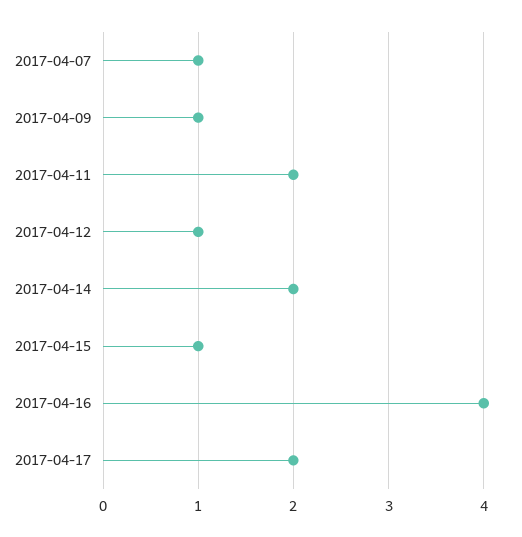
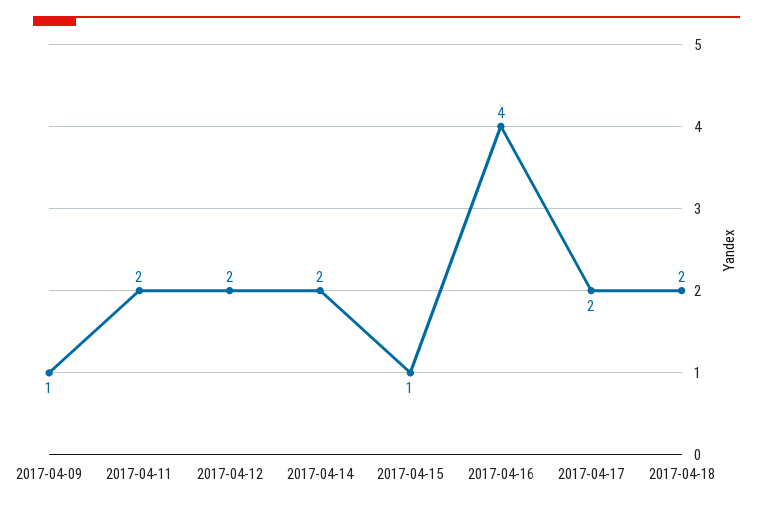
2017-04-07: 1 -> none
2017-04-12: 1 -> 2
2017-04-18: none -> 2

